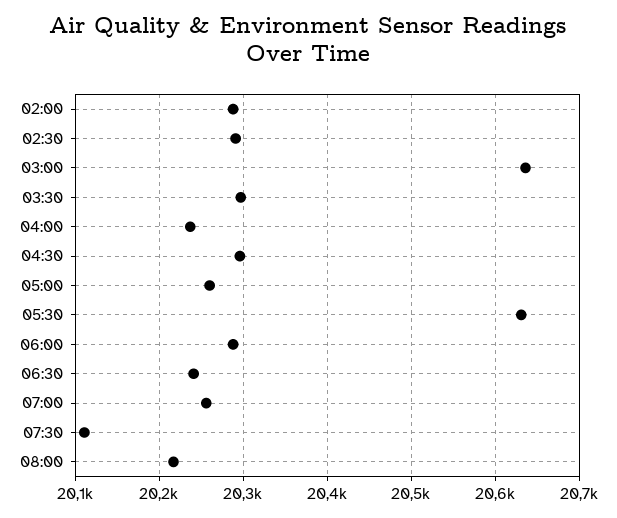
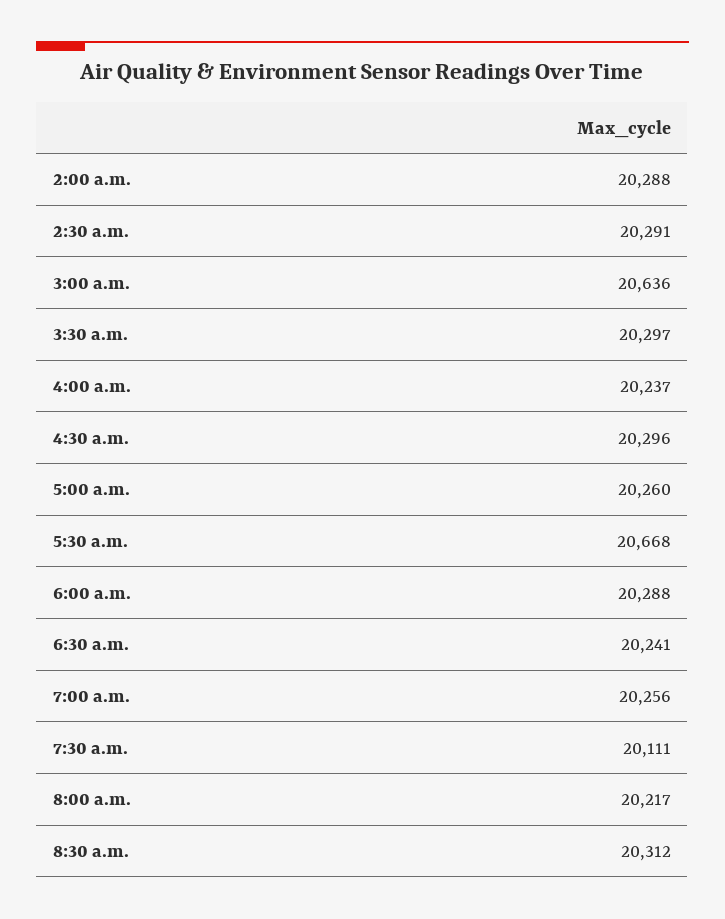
05:30: 20630 -> 20668
8:30 a.m.: none -> 20312

